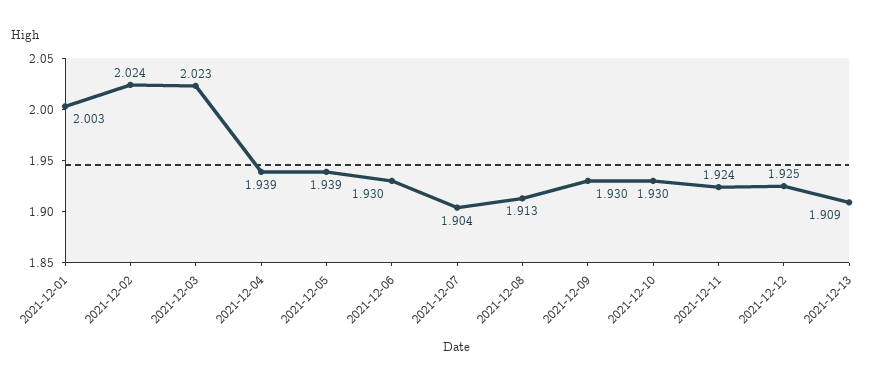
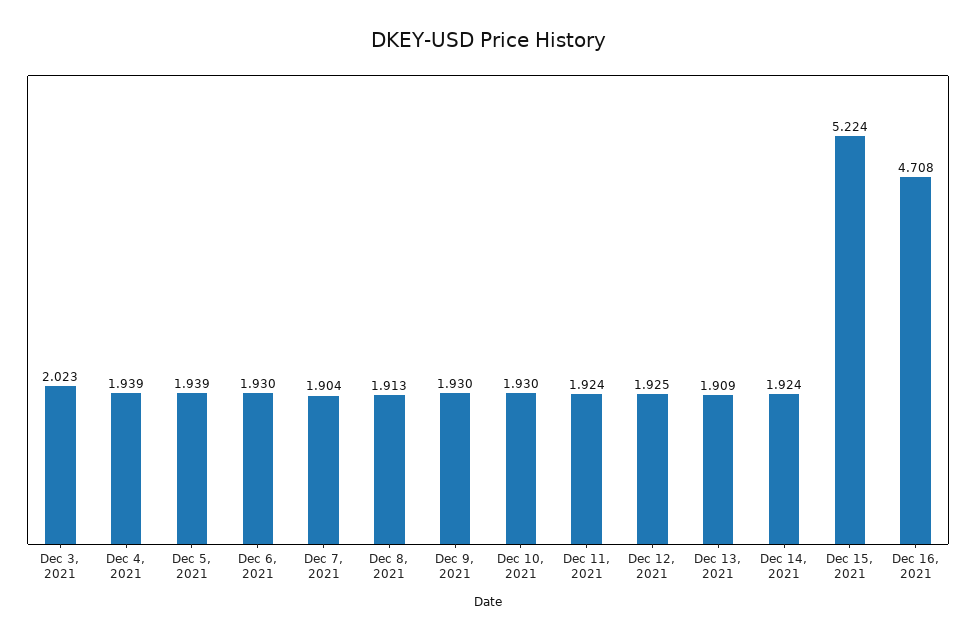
2021-12-01: 2.003 -> none
2021-12-02: 2.024 -> none
Dec 14, 2021: none -> 1.924
Dec 15, 2021: none -> 5.224
Dec 16, 2021: none -> 4.708

